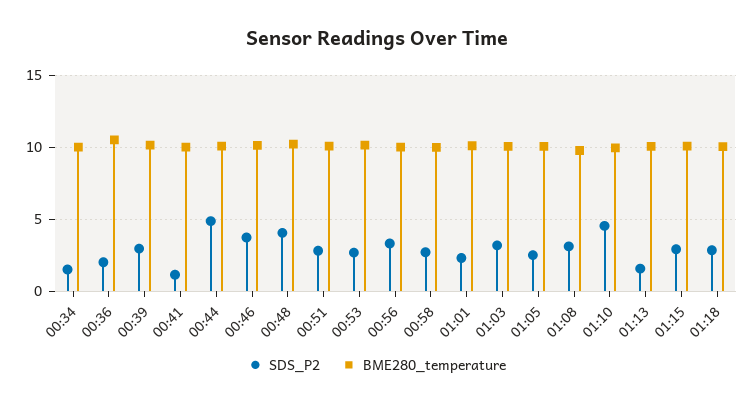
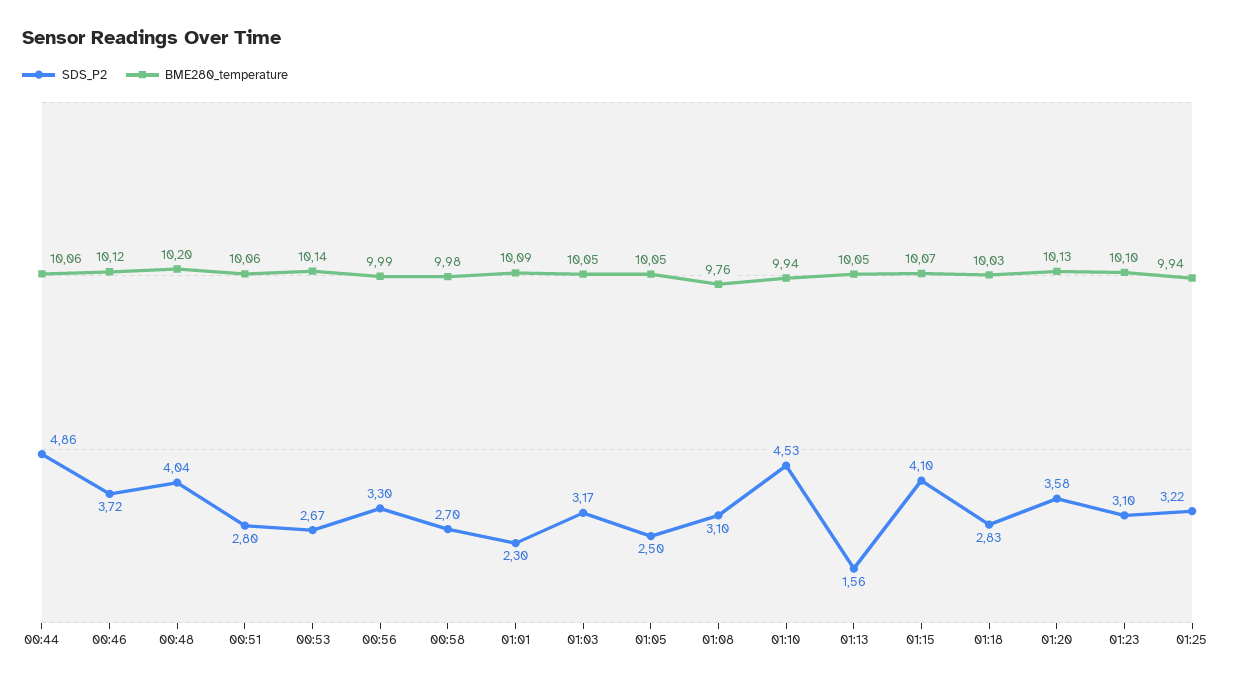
SDS_P2, 00:34: 1.5 -> none
BME280_temperature, 00:34: 10 -> none
SDS_P2, 00:36: 2 -> none
BME280_temperature, 00:36: 10.5 -> none
SDS_P2, 00:39: 3 -> none
BME280_temperature, 00:39: 10 -> none
SDS_P2, 00:41: 1 -> none
BME280_temperature, 00:41: 10 -> none
SDS_P2, 01:15: 3 -> 4.1
SDS_P2, 01:20: none -> 3.58
BME280_temperature, 01:20: none -> 10.13
SDS_P2, 01:23: none -> 3.1
BME280_temperature, 01:23: none -> 10.1
SDS_P2, 01:25: none -> 3.22
BME280_temperature, 01:25: none -> 9.94

